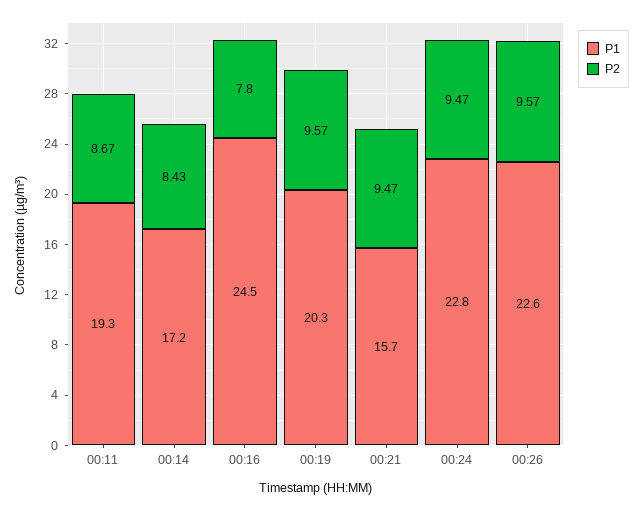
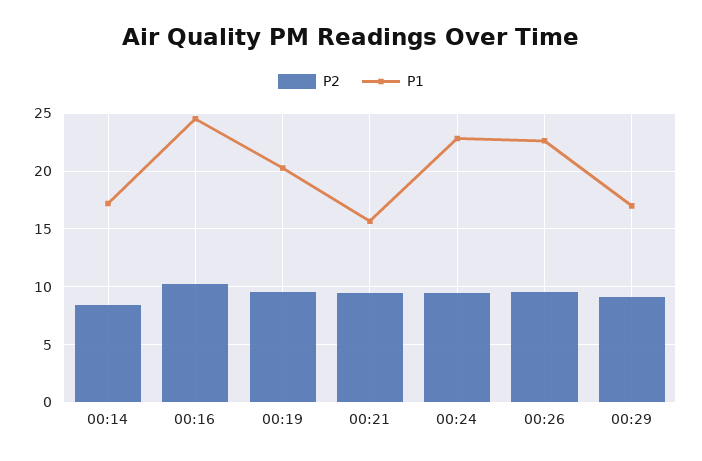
P1, 00:11: 19.3 -> none
P2, 00:11: 8.67 -> none
P2, 00:16: 7.8 -> 10
P2, 00:29: none -> 9
P1, 00:29: none -> 17

